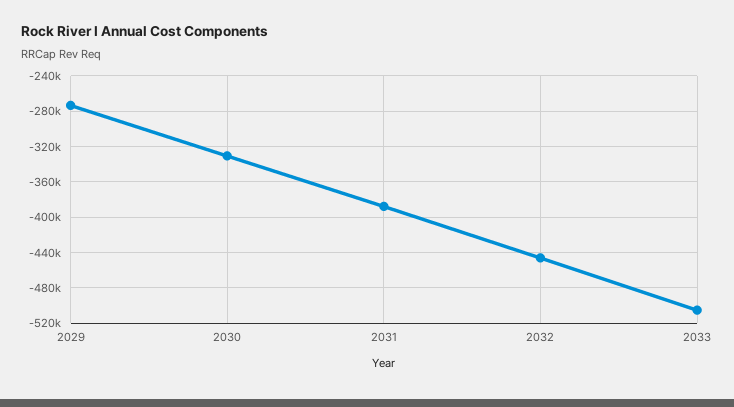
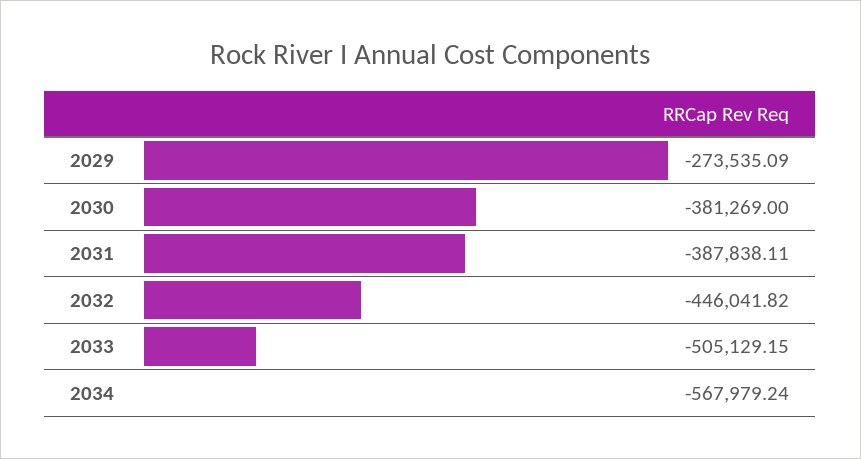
2030: -330000 -> -381269
2034: none -> -567979.24

